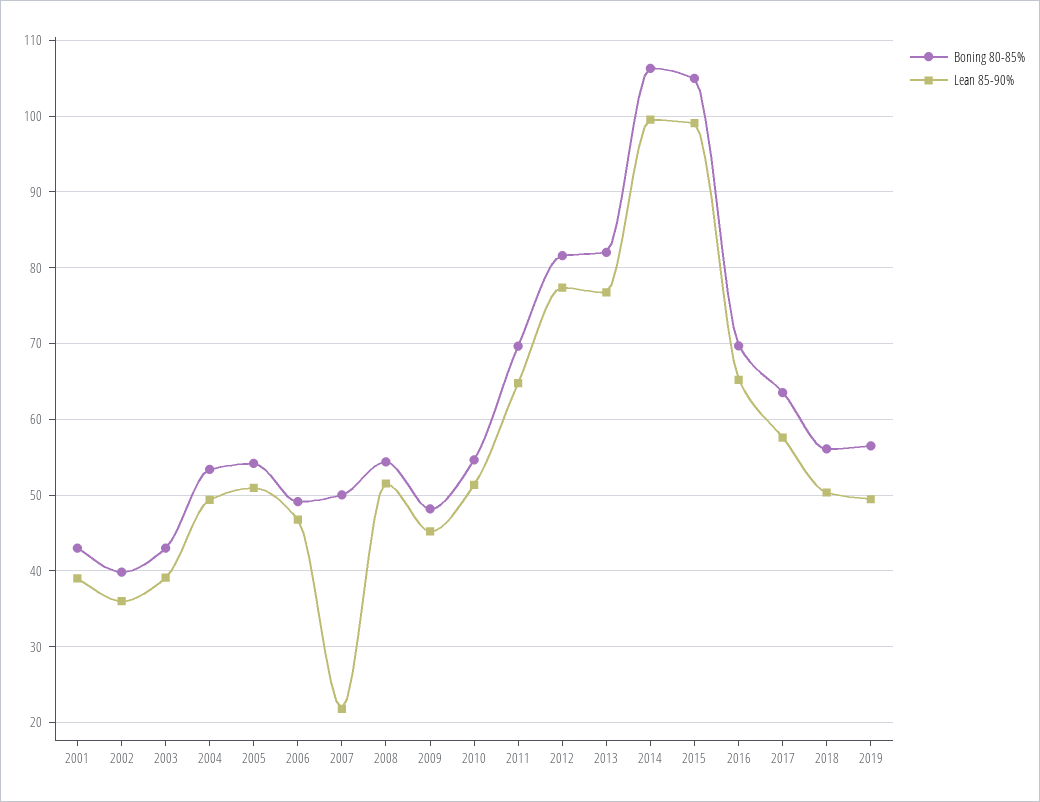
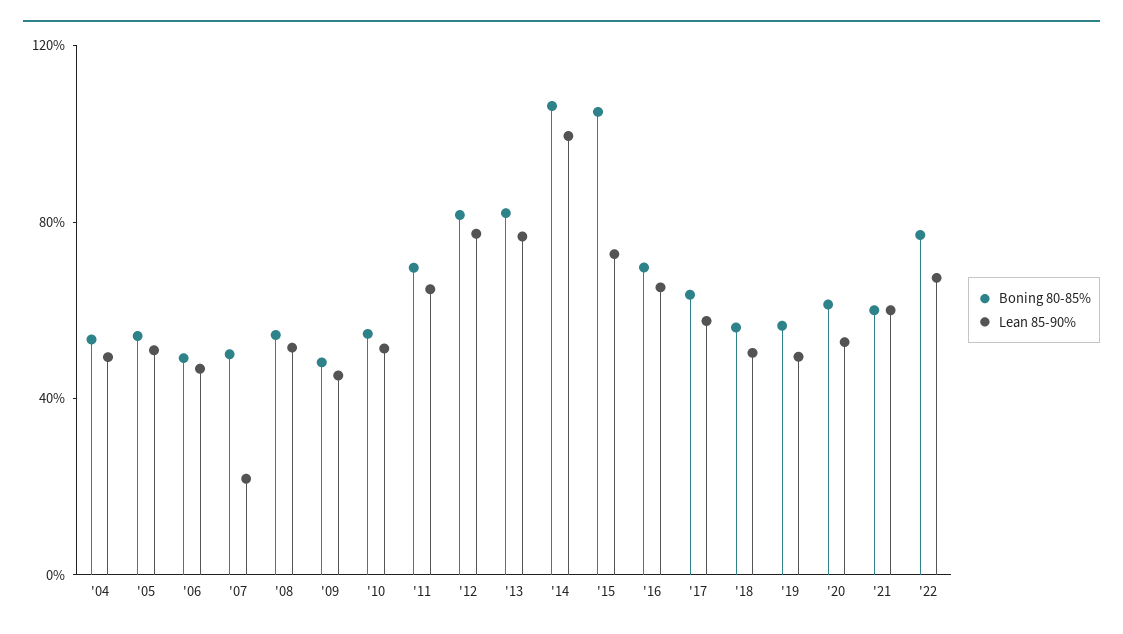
Boning 80-85%, 2001: 43 -> none
Lean 85-90%, 2001: 39 -> none
Boning 80-85%, 2002: 40 -> none
Lean 85-90%, 2002: 36 -> none
Boning 80-85%, 2003: 43 -> none
Lean 85-90%, 2003: 39 -> none
Lean 85-90%, 2015: 99 -> 70
Boning 80-85%, '20: none -> 60
Lean 85-90%, '20: none -> 50
Boning 80-85%, '21: none -> 60
Lean 85-90%, '21: none -> 60
Boning 80-85%, '22: none -> 80
Lean 85-90%, '22: none -> 70

